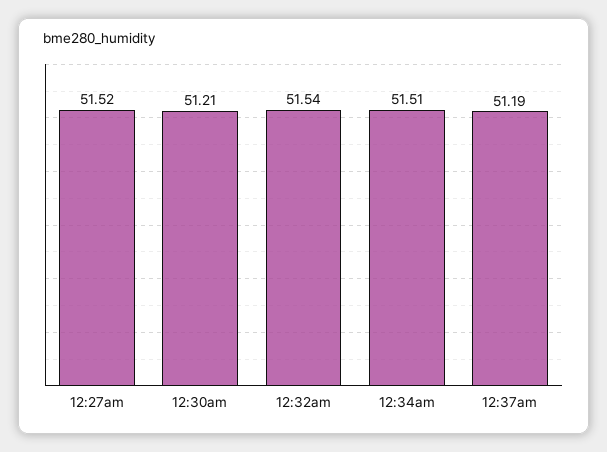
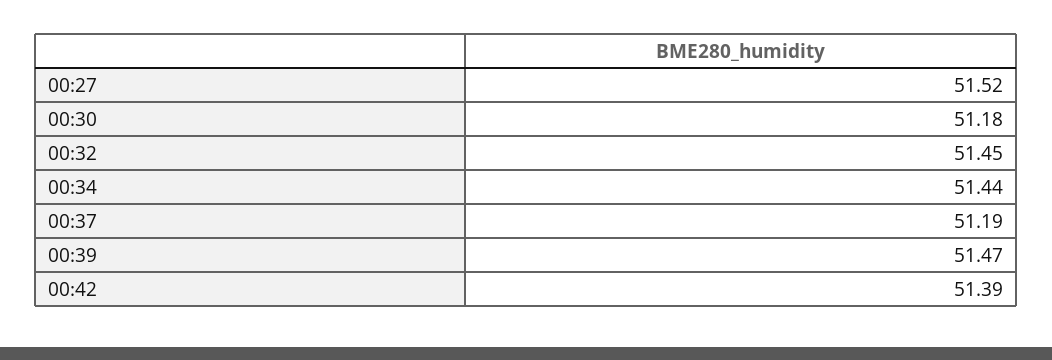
12:30am: 51.21 -> 51.18
12:32am: 51.54 -> 51.45
12:34am: 51.51 -> 51.44
00:39: none -> 51.47
00:42: none -> 51.39

